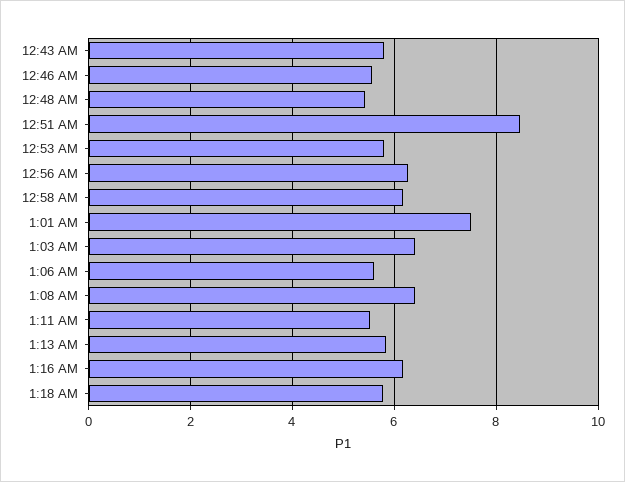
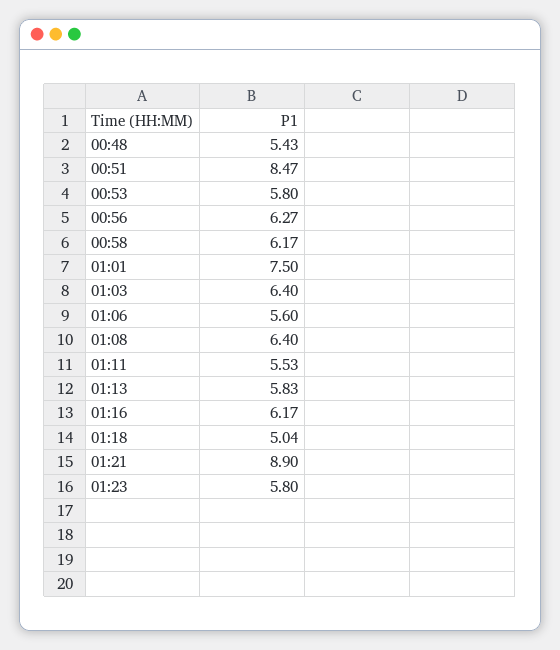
12:43 AM: 5.8 -> none
12:46 AM: 5.6 -> none
1:18 AM: 5.8 -> 5.04
01:21: none -> 8.9
01:23: none -> 5.8

